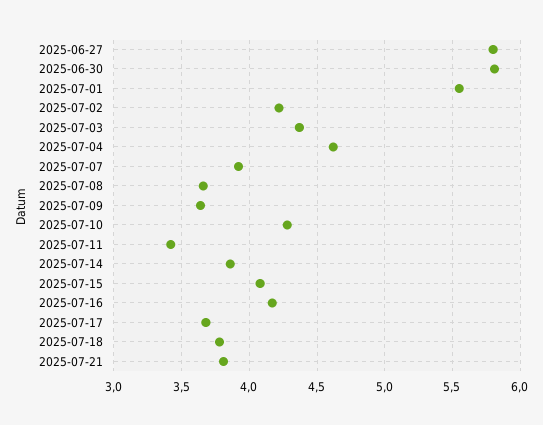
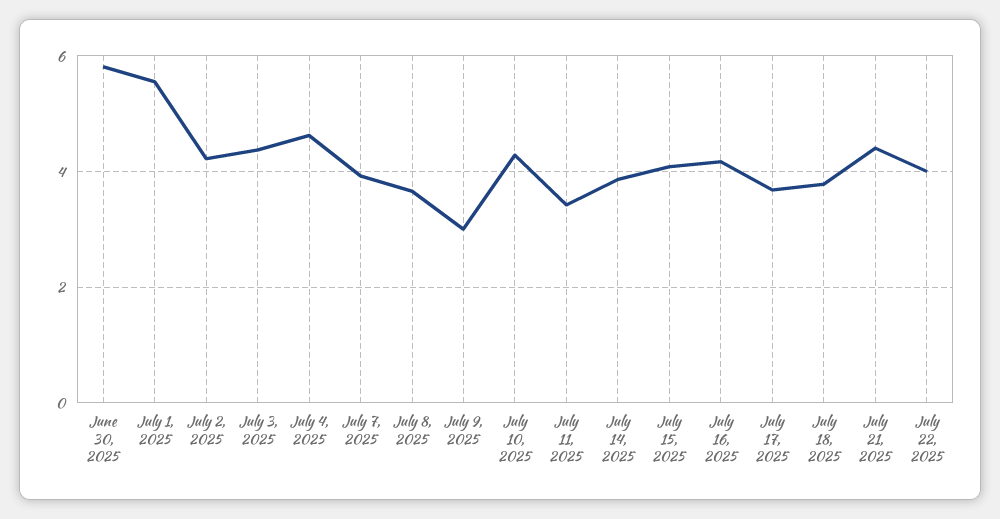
2025-06-27: 5.8 -> none
2025-07-09: 3.65 -> 3
2025-07-21: 3.8 -> 4.4
July 22, 2025: none -> 4

